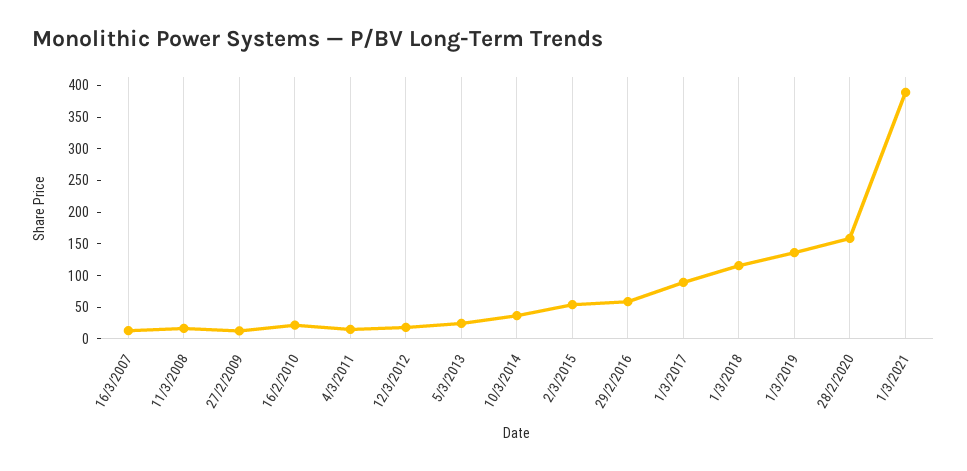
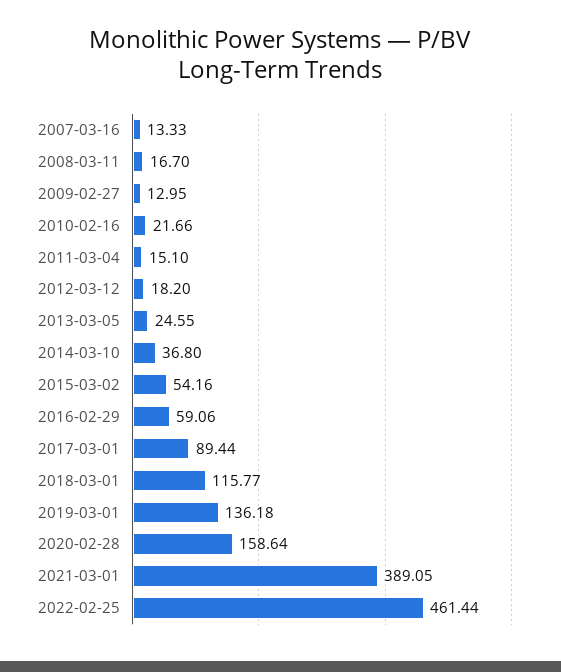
2022-02-25: none -> 461.44

